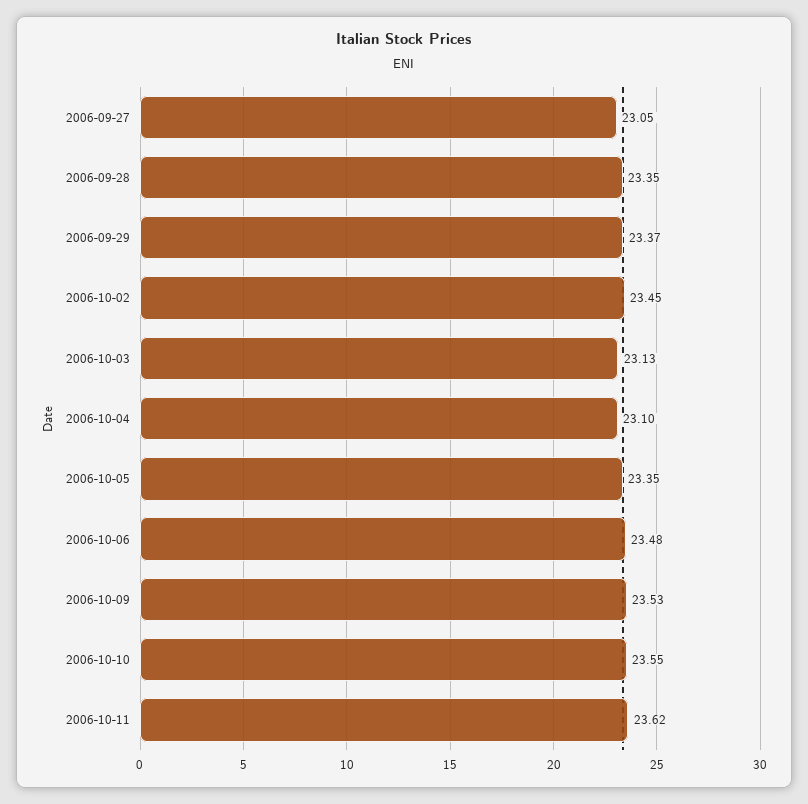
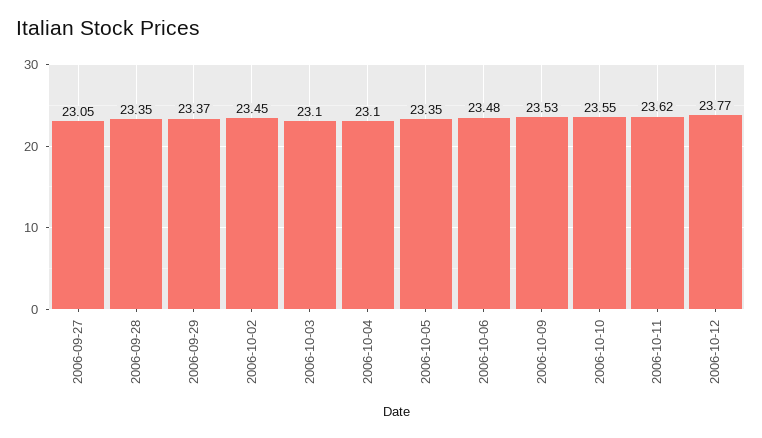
2006-10-03: 23.13 -> 23.1
2006-10-12: none -> 23.77

